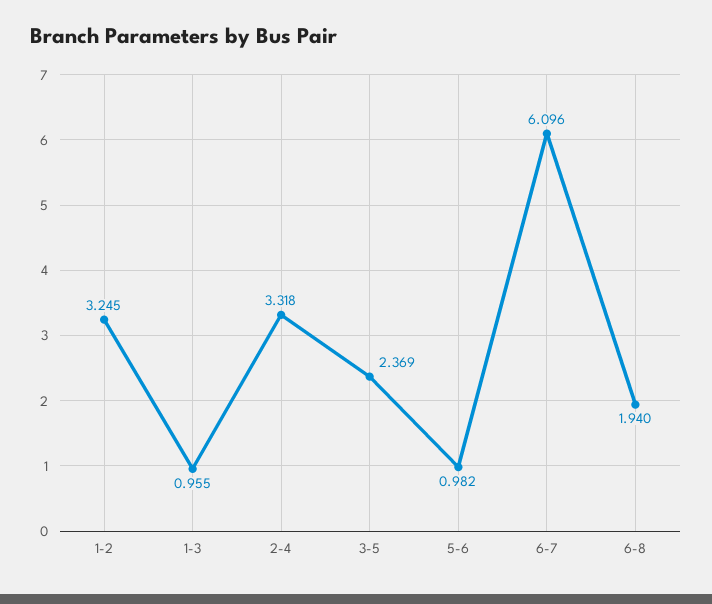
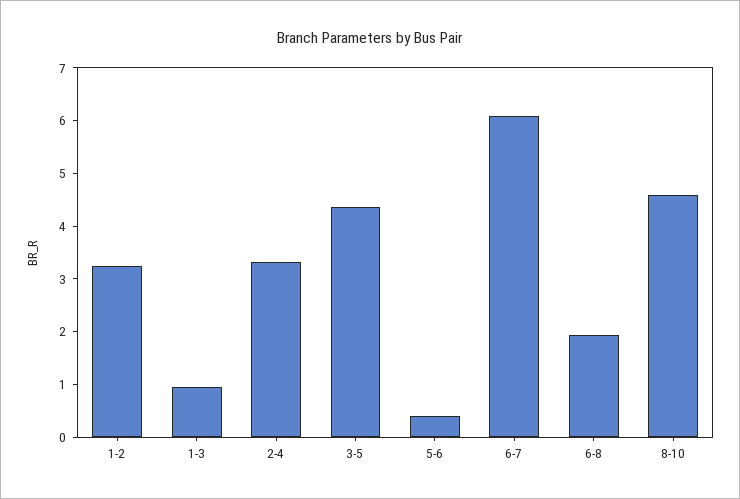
3-5: 2.369 -> 4.4
5-6: 0.982 -> 0.4
8-10: none -> 4.6

